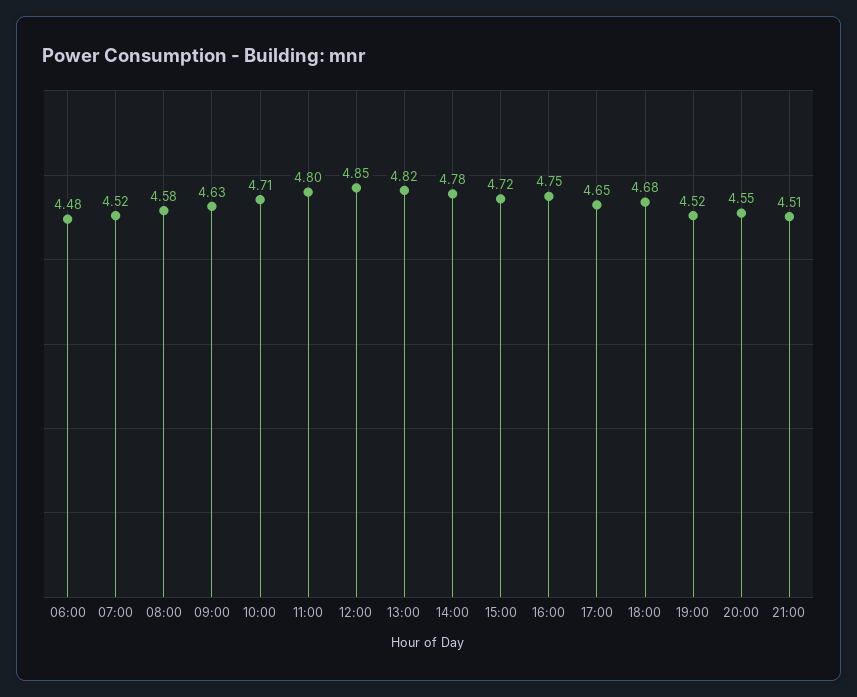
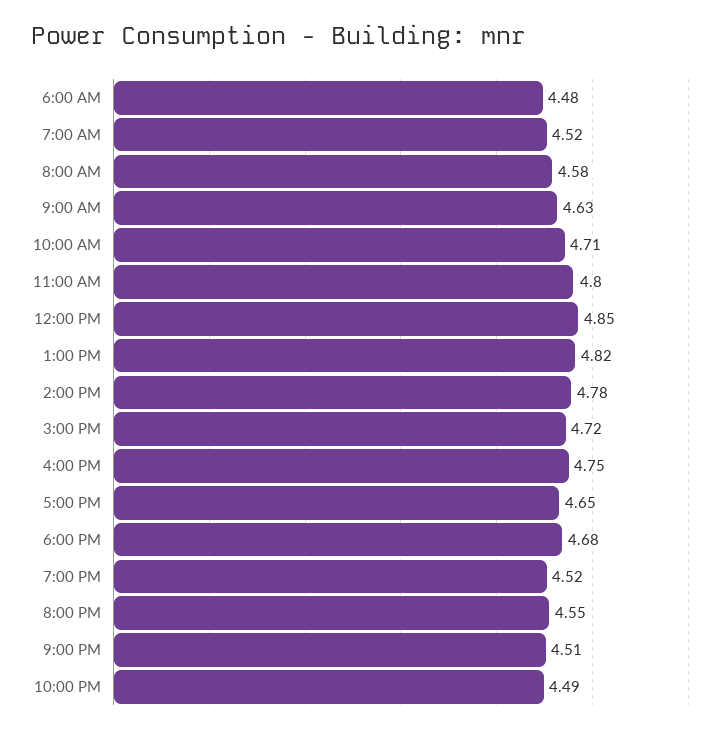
10:00 PM: none -> 4.49

